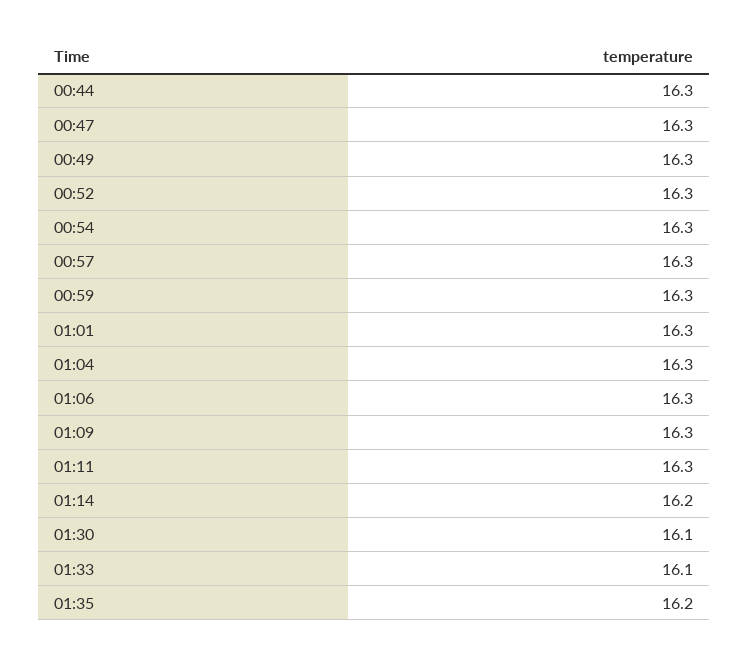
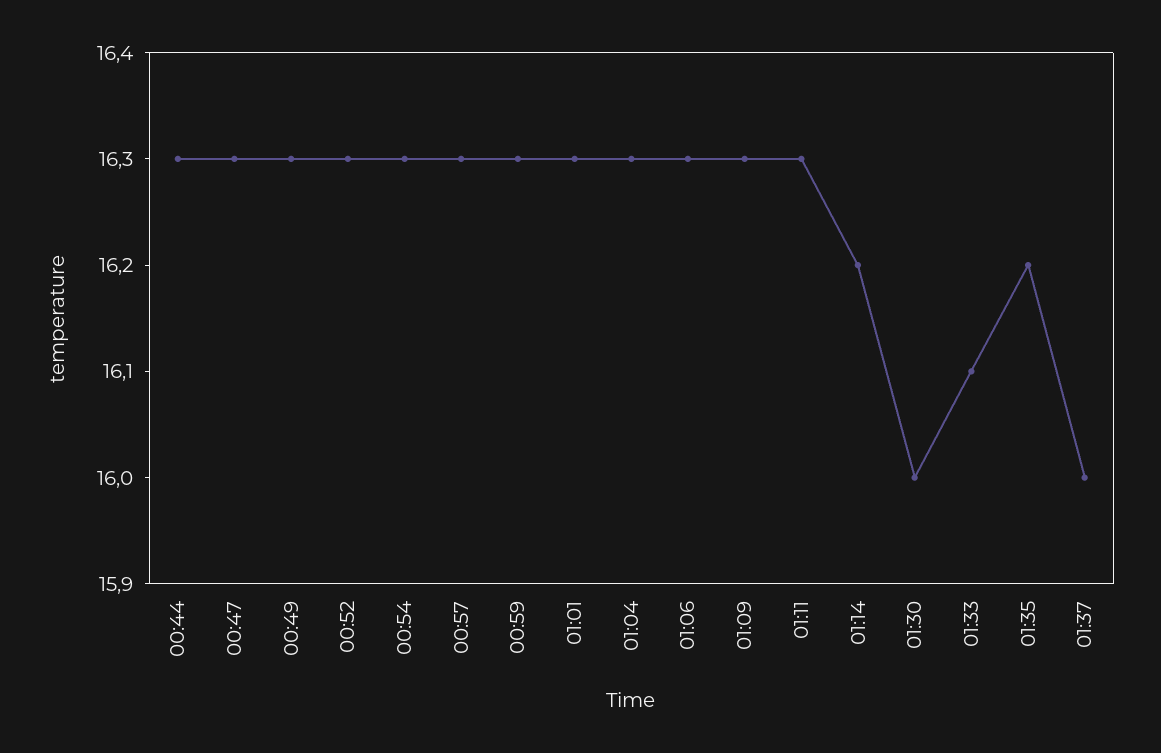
01:30: 16.1 -> 16
01:37: none -> 16

